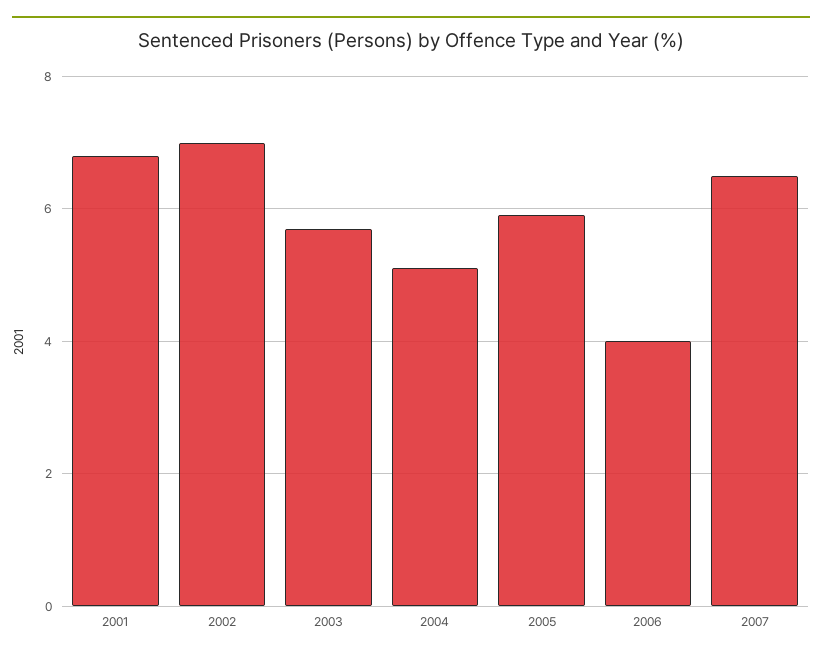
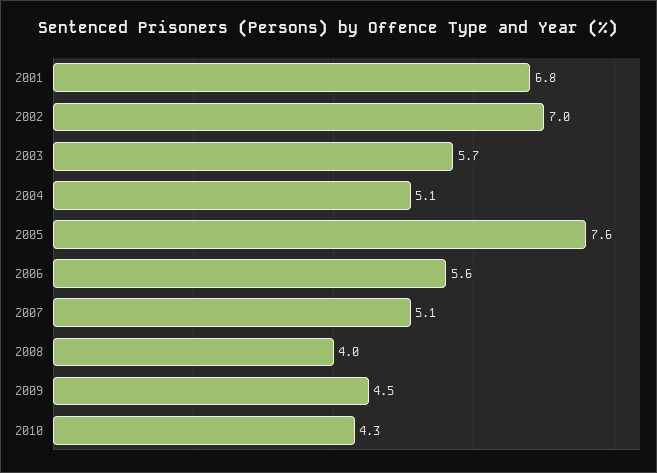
2005: 6 -> 7.6
2006: 4 -> 5.6
2007: 6.5 -> 5.1
2008: none -> 4
2009: none -> 4.5
2010: none -> 4.3

